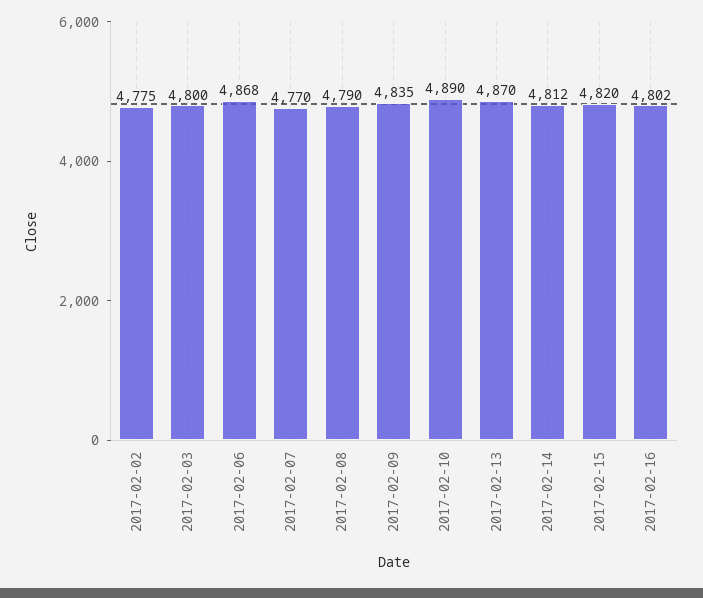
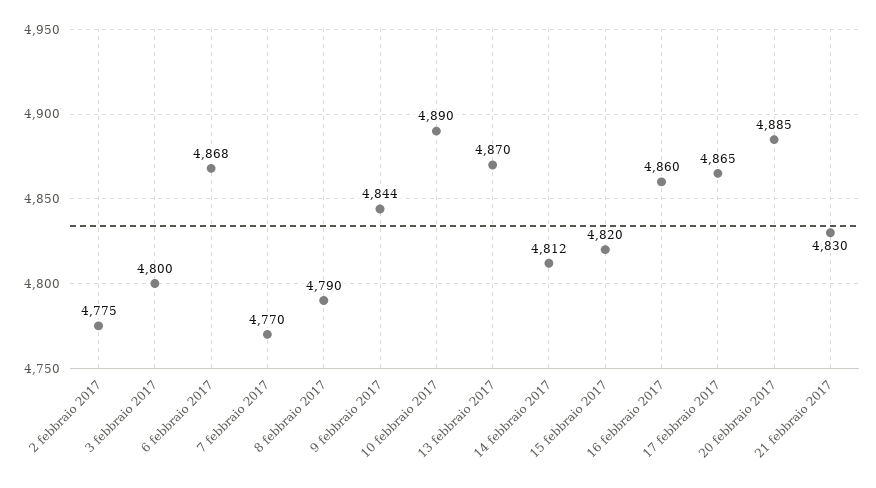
2017-02-09: 4835 -> 4844
2017-02-16: 4802 -> 4860
17 febbraio 2017: none -> 4865
20 febbraio 2017: none -> 4885
21 febbraio 2017: none -> 4830

